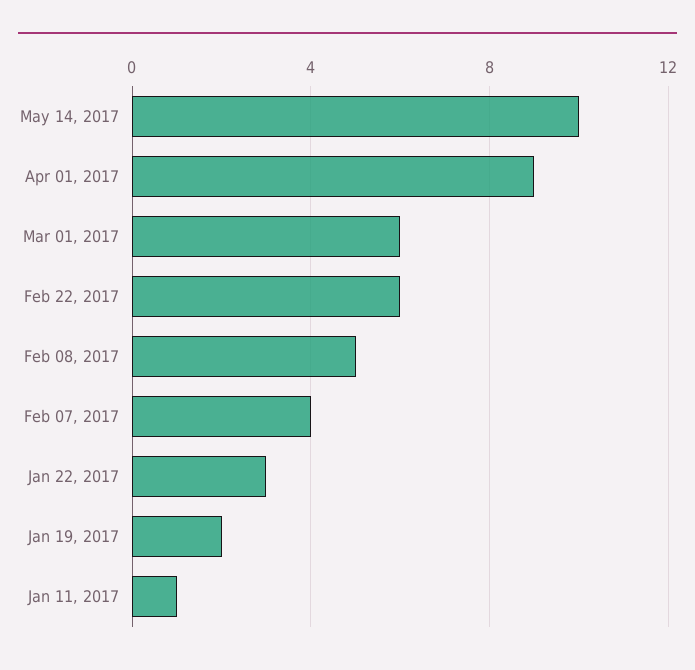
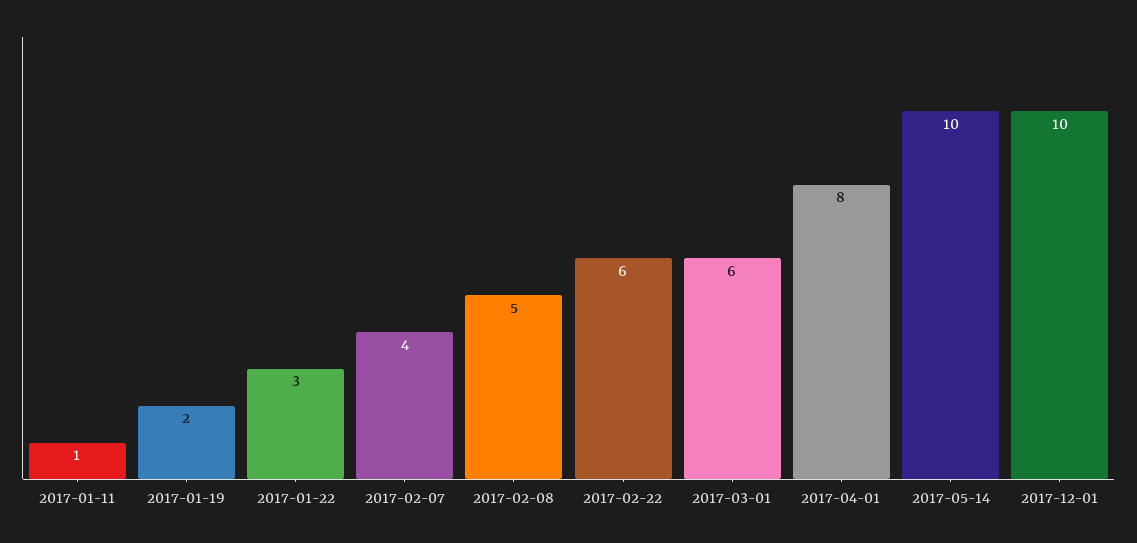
Apr 01, 2017: 9 -> 8
2017-12-01: none -> 10

